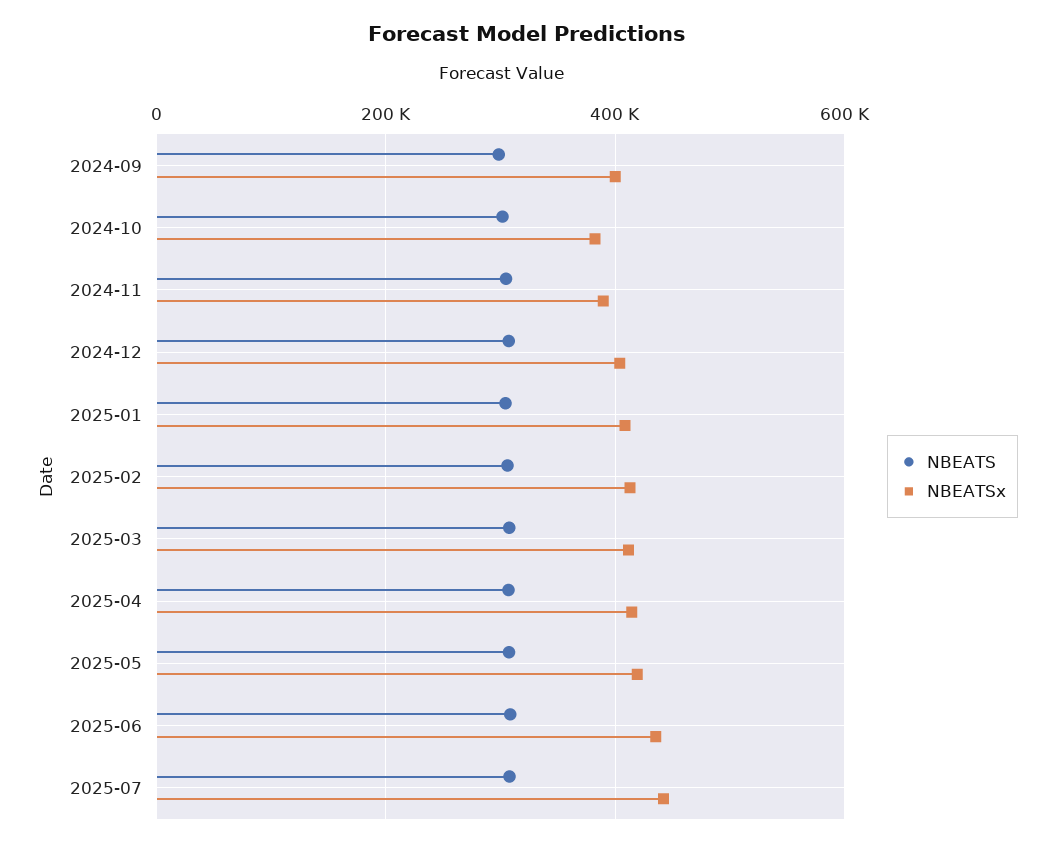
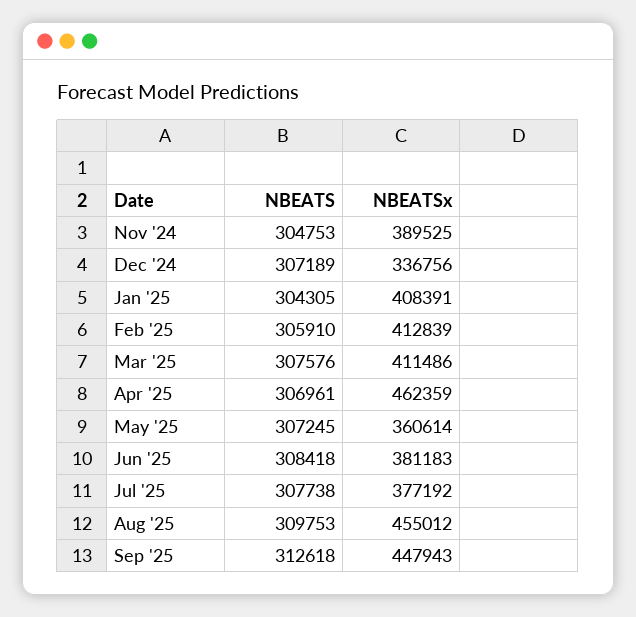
NBEATS, 2024-09: 300000 -> none
NBEATSx, 2024-09: 400000 -> none
NBEATS, 2024-10: 300000 -> none
NBEATSx, 2024-10: 380000 -> none
NBEATSx, 2024-12: 400000 -> 336756
NBEATSx, 2025-04: 420000 -> 462359
NBEATSx, 2025-05: 420000 -> 360614
NBEATSx, 2025-06: 440000 -> 381183
NBEATSx, 2025-07: 440000 -> 377192
NBEATS, Aug '25: none -> 309753
NBEATSx, Aug '25: none -> 455012
NBEATS, Sep '25: none -> 312618
NBEATSx, Sep '25: none -> 447943

